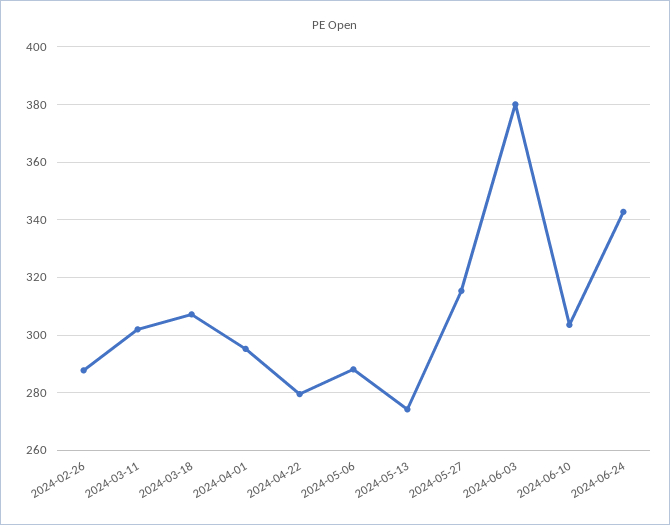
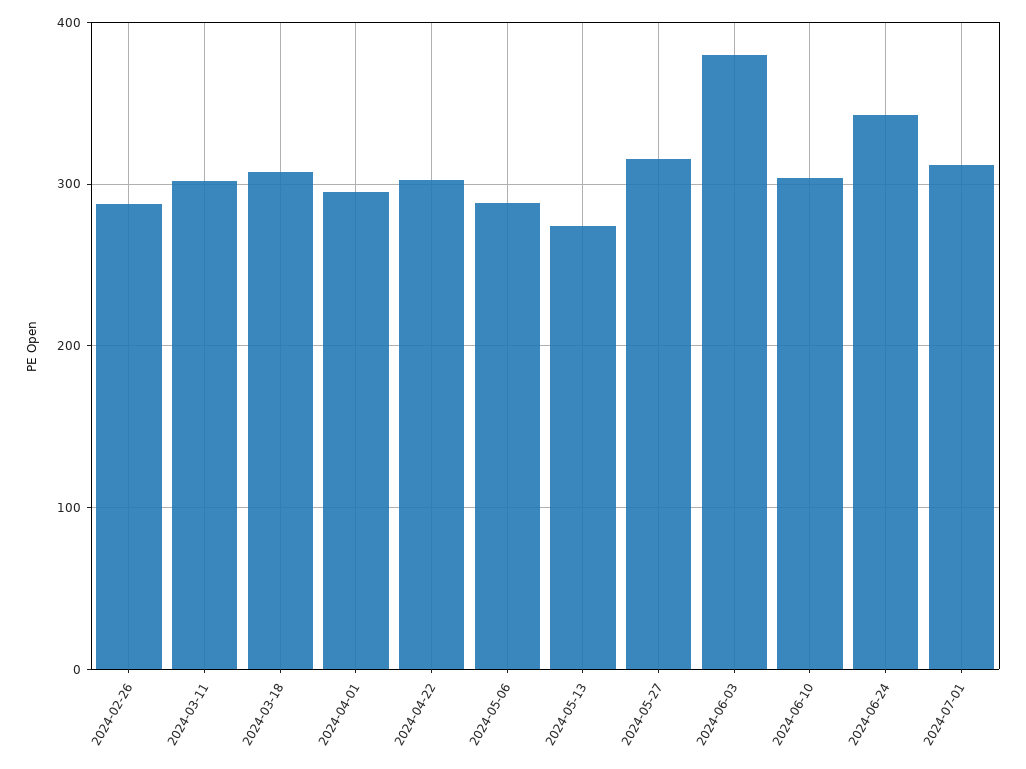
2024-04-22: 280 -> 300
2024-07-01: none -> 310

